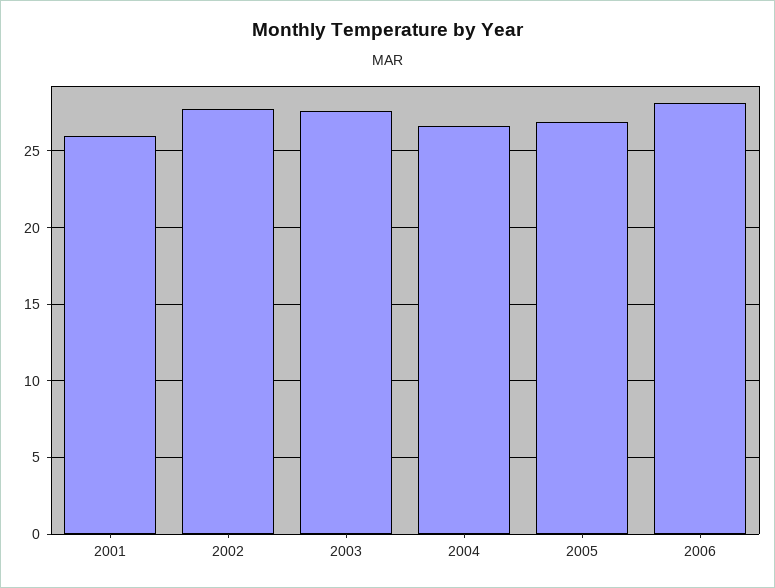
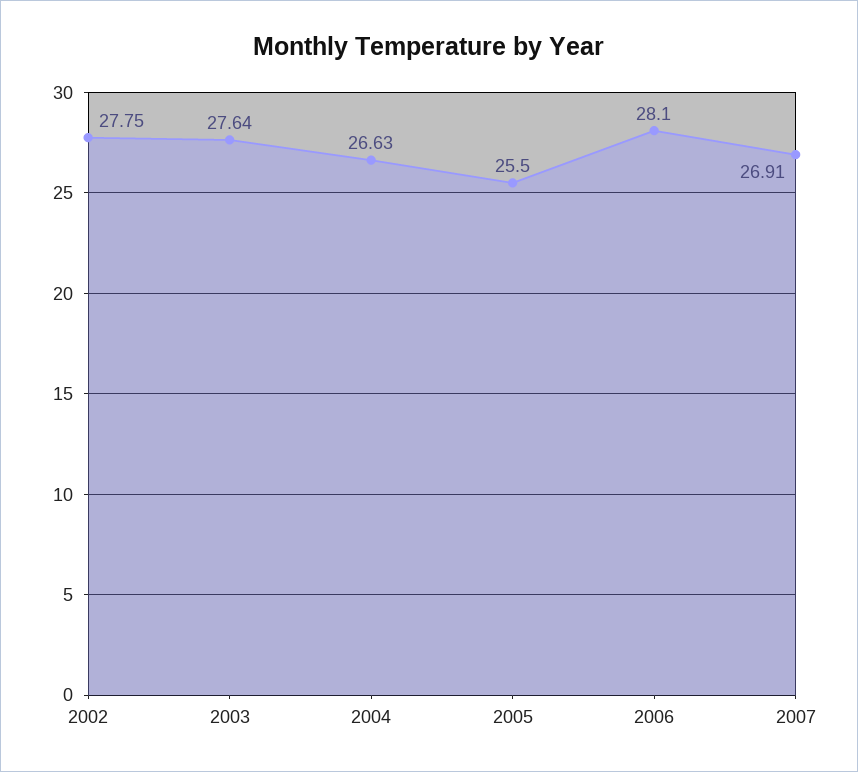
2001: 26 -> none
2005: 27 -> 25.5
2007: none -> 26.91

